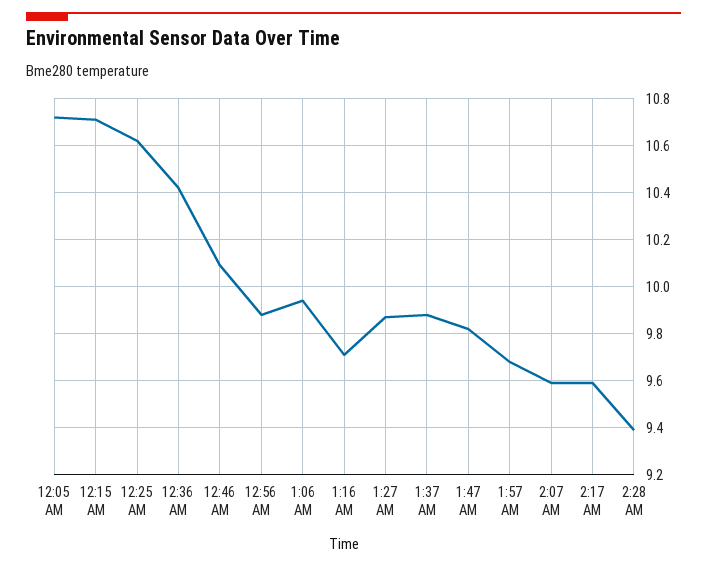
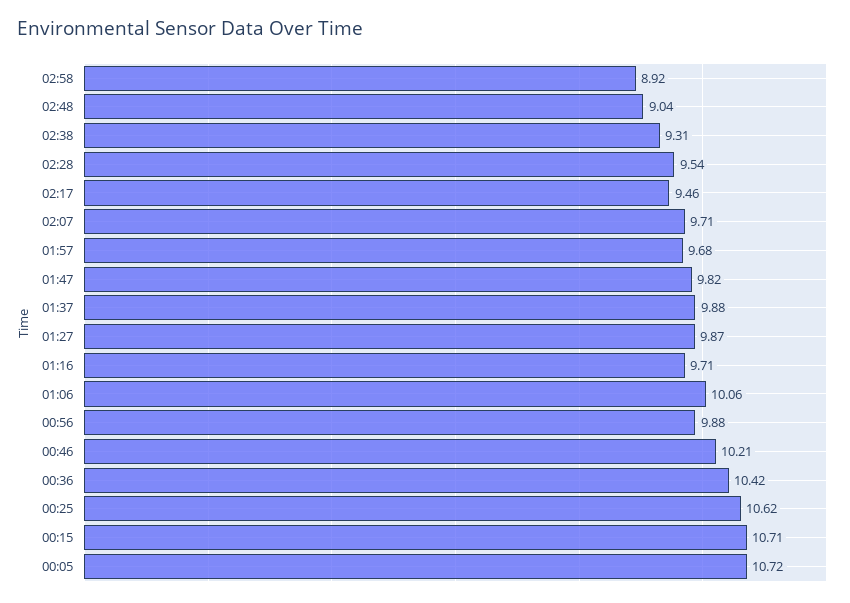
12:46 AM: 10.1 -> 10.21
1:06 AM: 9.95 -> 10.06
2:07 AM: 9.6 -> 9.71
2:17 AM: 9.6 -> 9.46
2:28 AM: 9.4 -> 9.54
02:58: none -> 8.92
02:48: none -> 9.04
02:38: none -> 9.31

